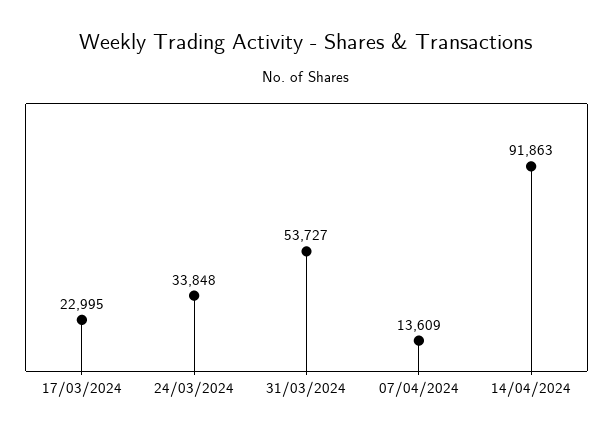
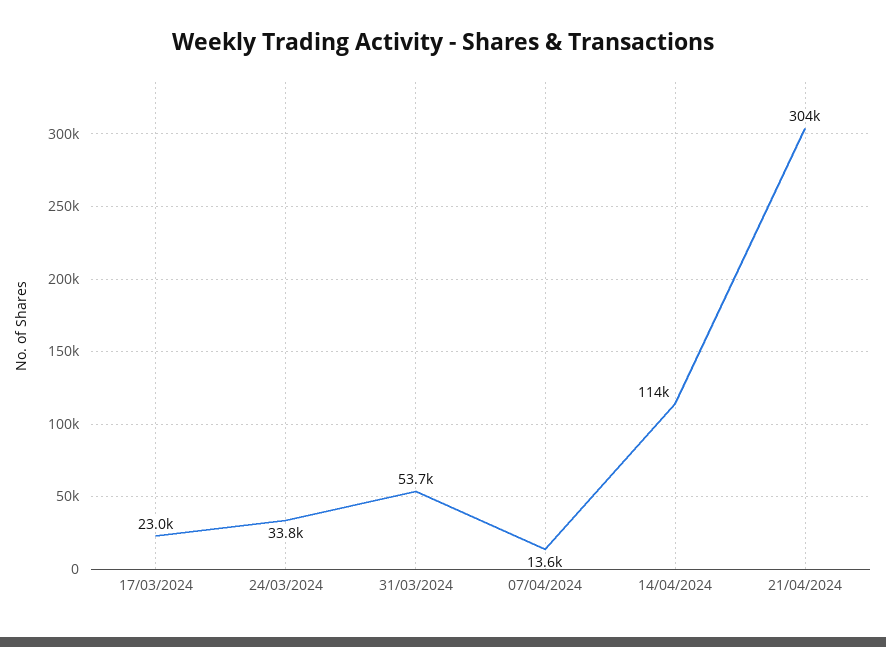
14/04/2024: 91863 -> 114000
21/04/2024: none -> 304000

